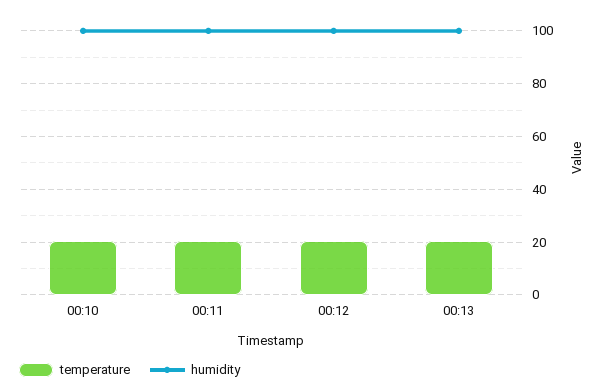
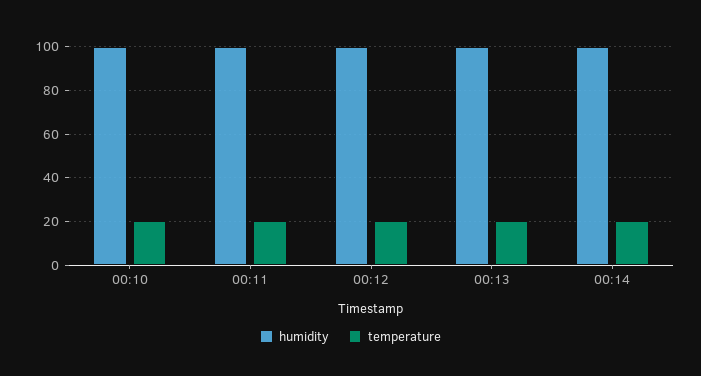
humidity, 00:14: none -> 100
temperature, 00:14: none -> 20

